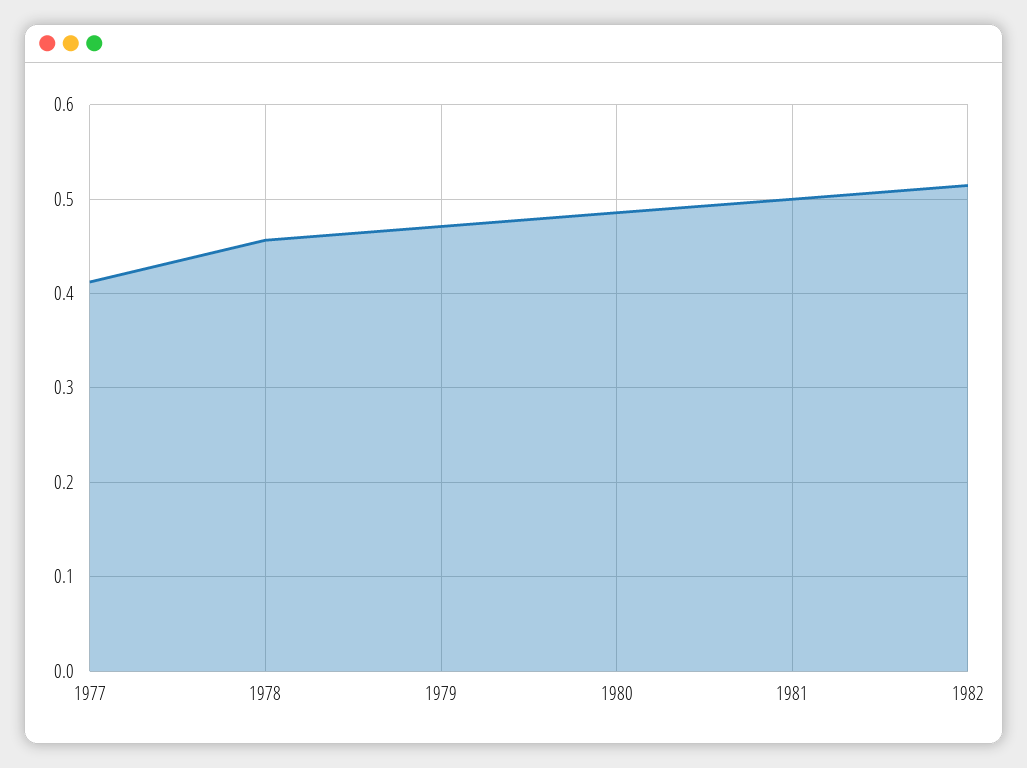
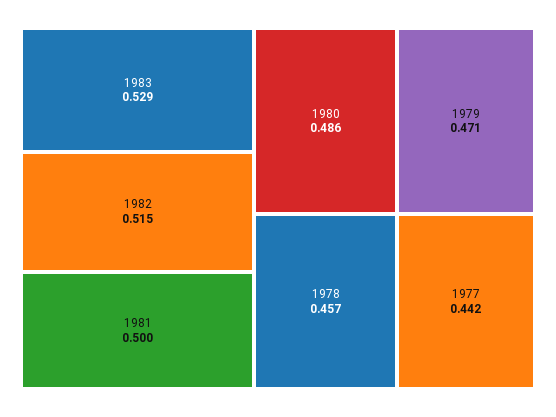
1977: 0.41 -> 0.442
1983: none -> 0.529

